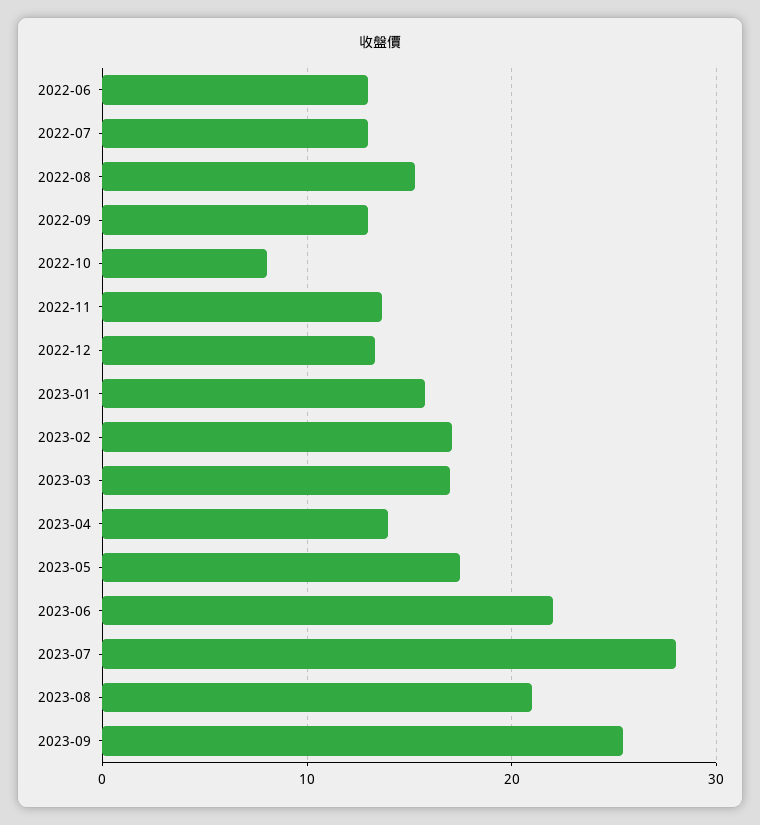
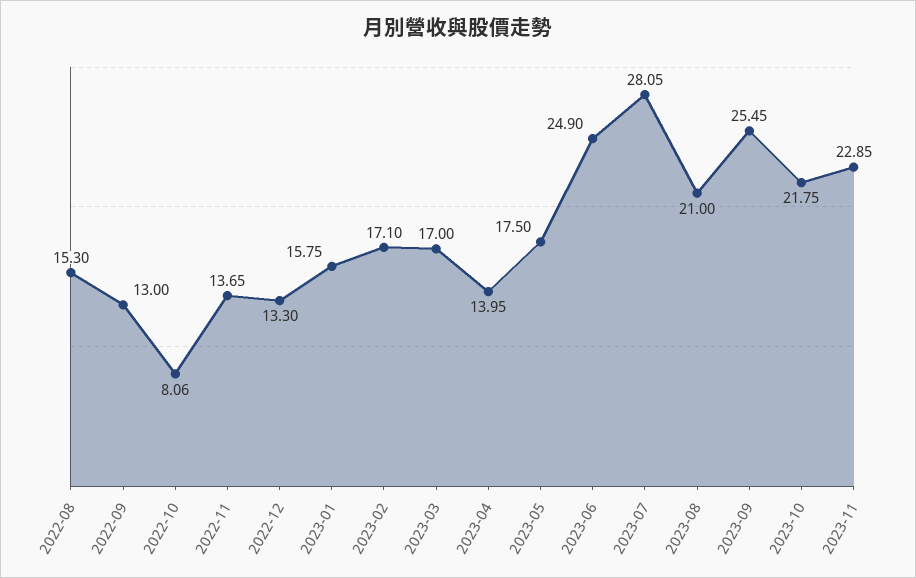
2022-06: 13 -> none
2022-07: 13 -> none
2023-06: 22 -> 24.9
2023-10: none -> 21.75
2023-11: none -> 22.85

